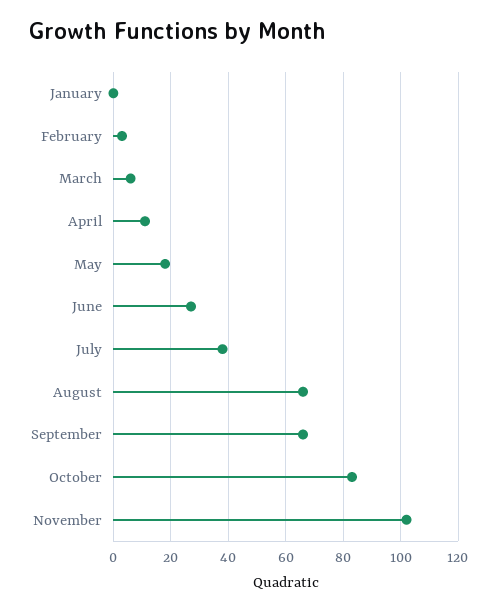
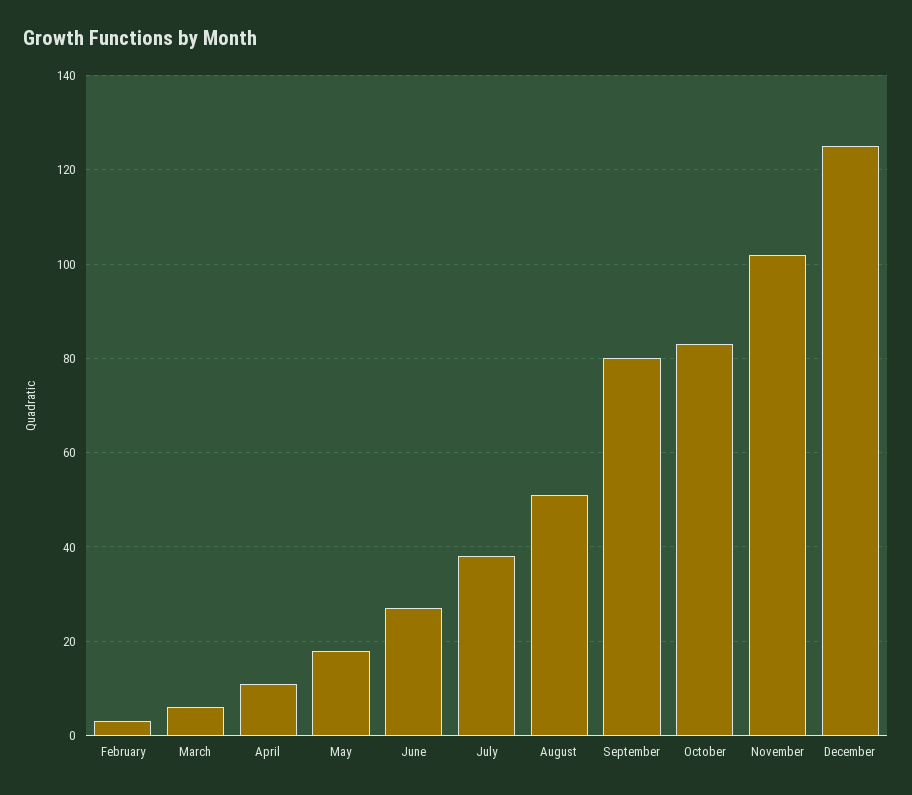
January: 0 -> none
August: 65 -> 50
September: 65 -> 80
December: none -> 125

